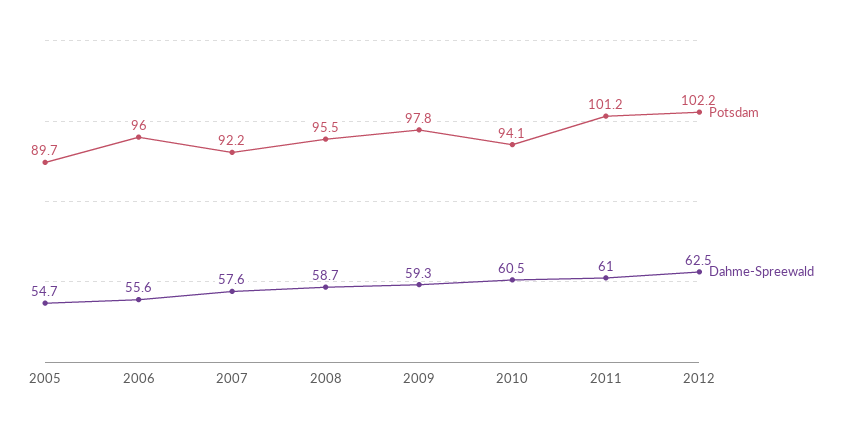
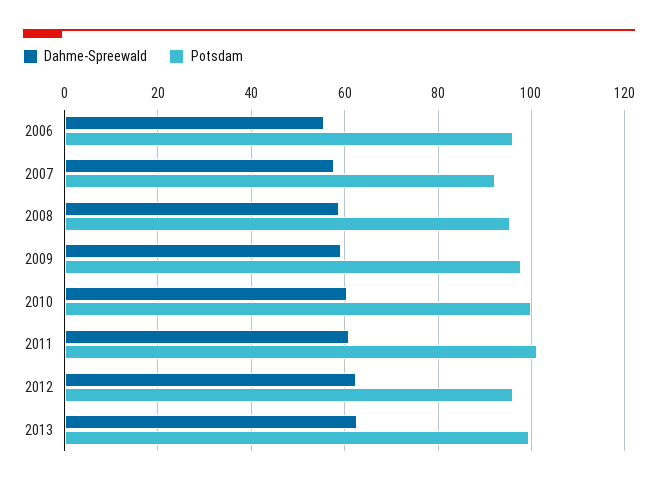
Potsdam, 2005: 89.7 -> none
Dahme-Spreewald, 2005: 54.7 -> none
Potsdam, 2010: 94.1 -> 100
Potsdam, 2012: 102.2 -> 96
Dahme-Spreewald, 2013: none -> 62
Potsdam, 2013: none -> 100

